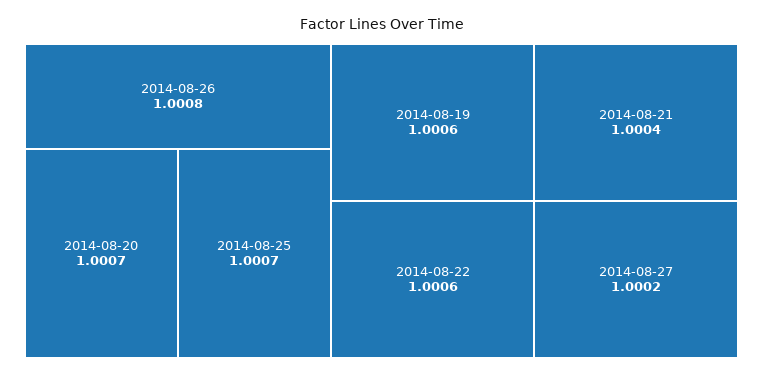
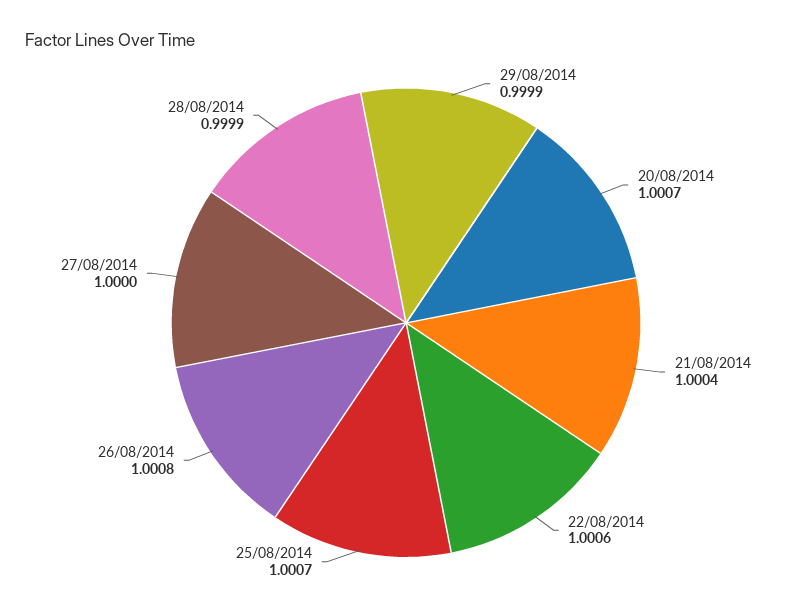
2014-08-19: 1.0006 -> none
2014-08-27: 1.0002 -> 1
29/08/2014: none -> 0.9999
28/08/2014: none -> 0.9999

